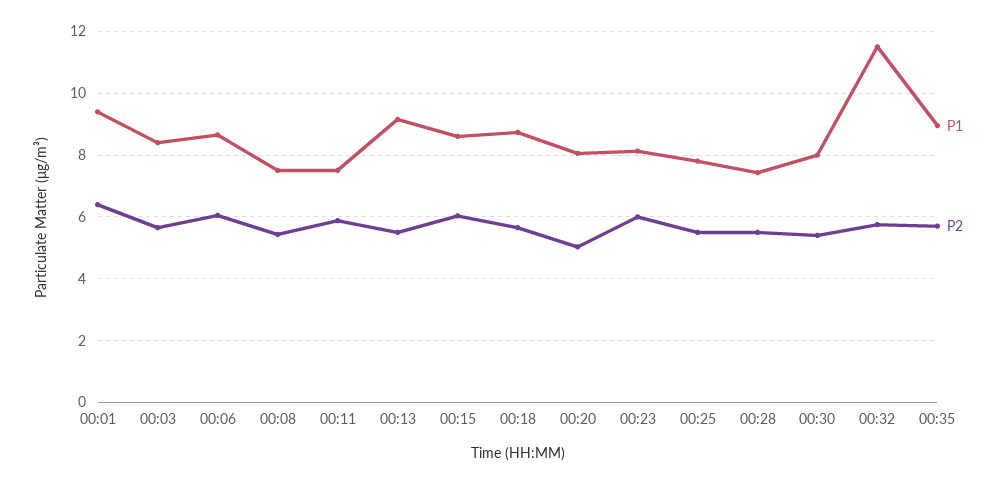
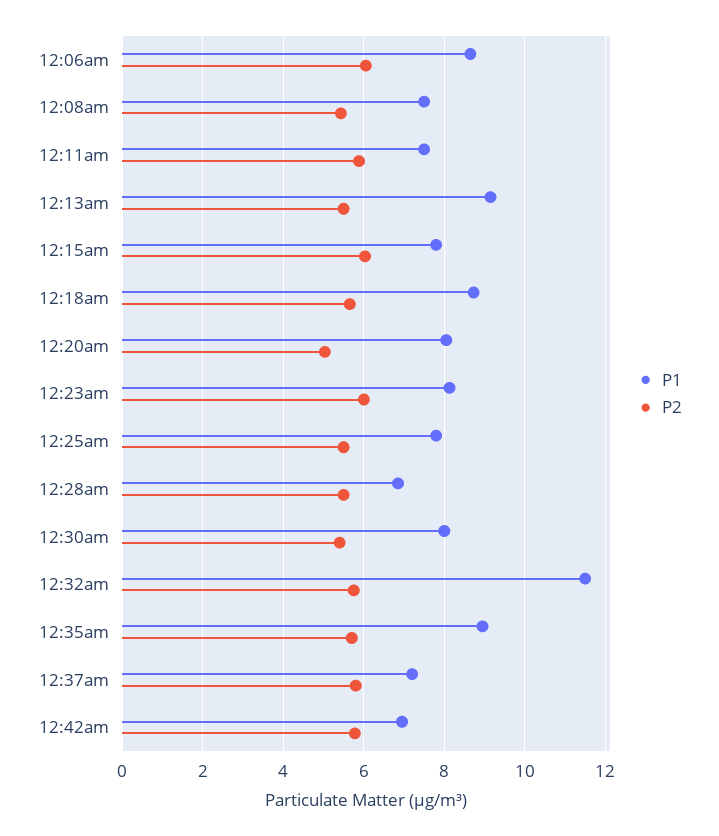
P1, 00:01: 9.4 -> none
P2, 00:01: 6.4 -> none
P1, 00:03: 8.4 -> none
P2, 00:03: 5.6 -> none
P1, 00:15: 8.6 -> 7.8
P1, 00:28: 7.4 -> 6.8
P1, 12:37am: none -> 7.2
P2, 12:37am: none -> 5.8
P1, 12:42am: none -> 7
P2, 12:42am: none -> 5.8

